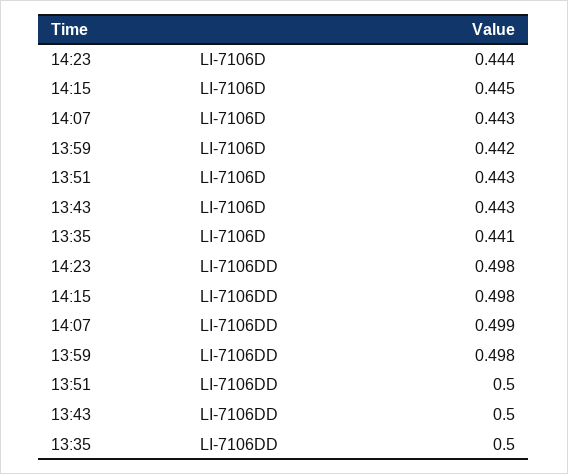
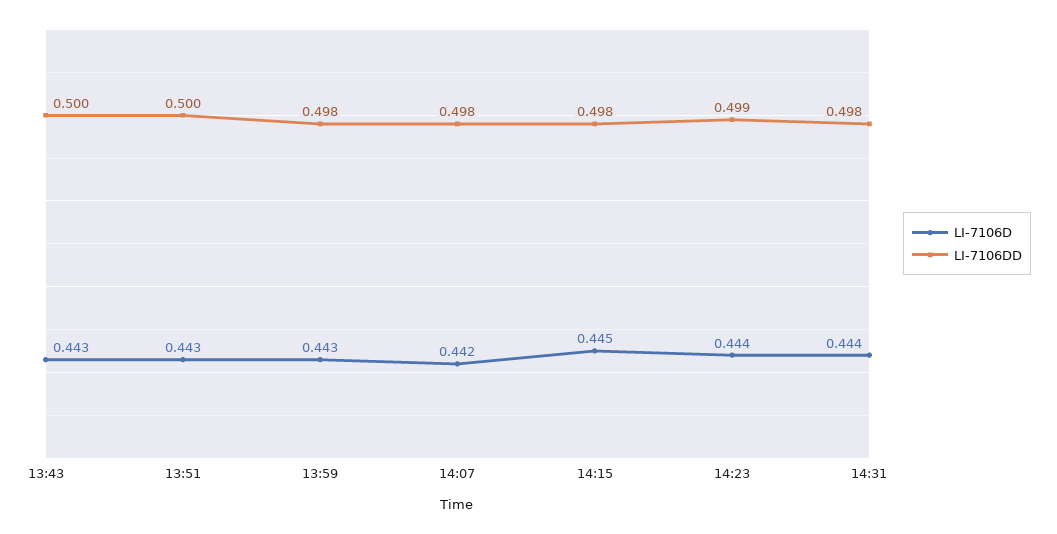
LI-7106D, 14:07: 0.443 -> 0.442
LI-7106D, 13:59: 0.442 -> 0.443
LI-7106D, 13:35: 0.441 -> none
LI-7106DD, 14:23: 0.498 -> 0.499
LI-7106DD, 14:07: 0.499 -> 0.498
LI-7106DD, 13:35: 0.5 -> none
LI-7106D, 14:31: none -> 0.444
LI-7106DD, 14:31: none -> 0.498

